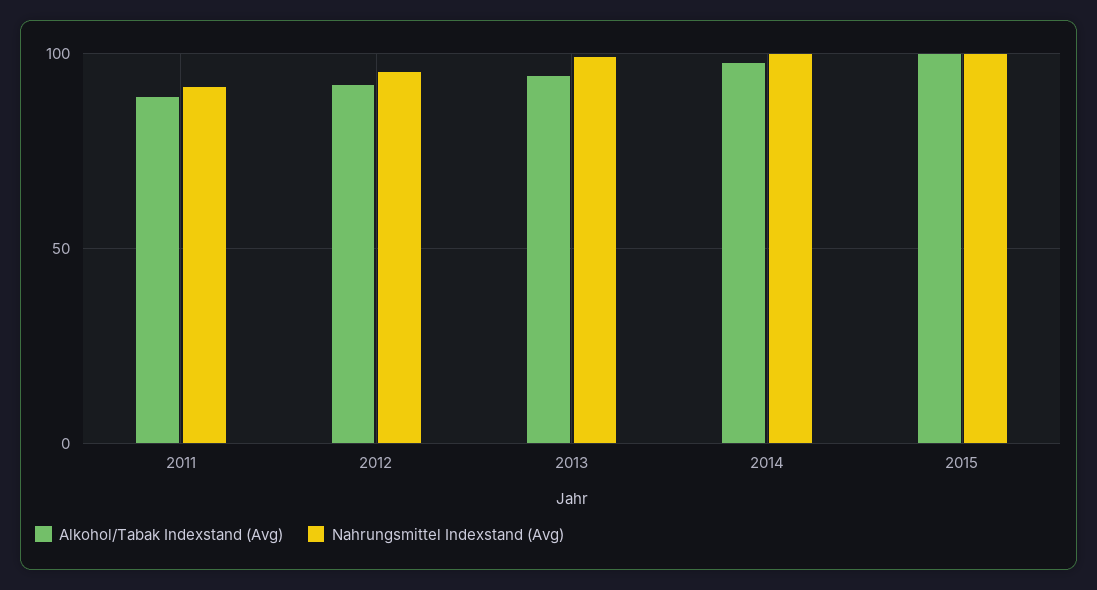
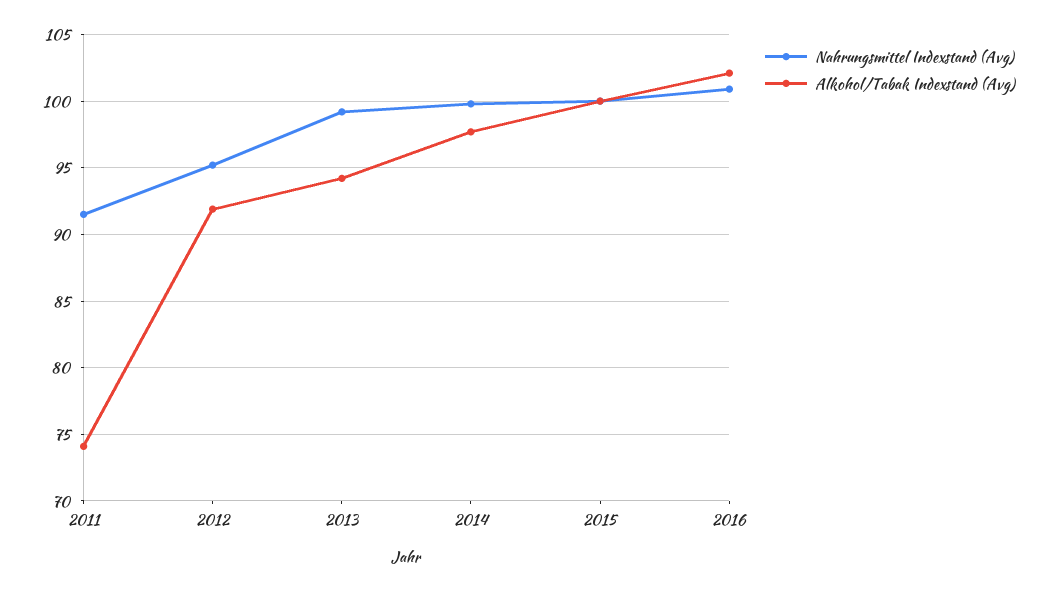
Alkohol/Tabak Indexstand (Avg), 2011: 90 -> 74
Nahrungsmittel Indexstand (Avg), 2016: none -> 101
Alkohol/Tabak Indexstand (Avg), 2016: none -> 102

